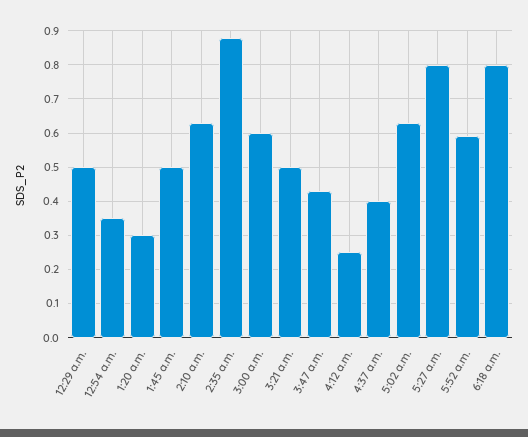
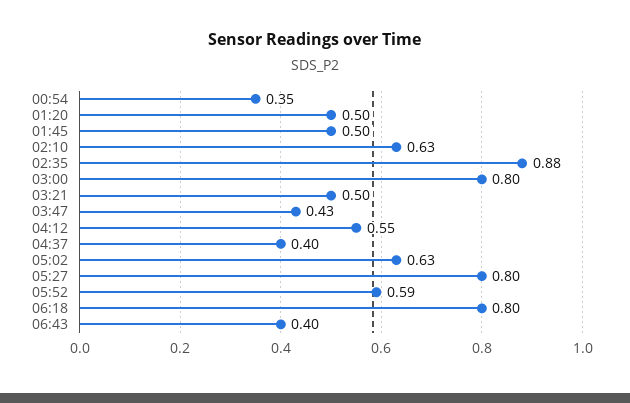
12:29 a.m.: 0.5 -> none
1:20 a.m.: 0.3 -> 0.5
3:00 a.m.: 0.6 -> 0.8
4:12 a.m.: 0.25 -> 0.55
06:43: none -> 0.4

